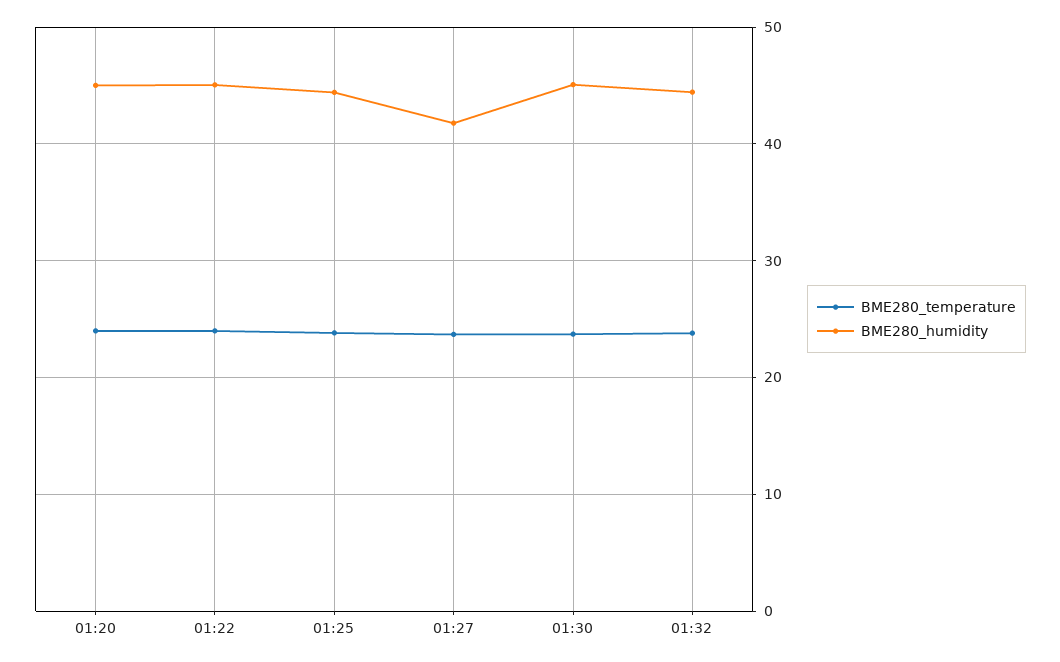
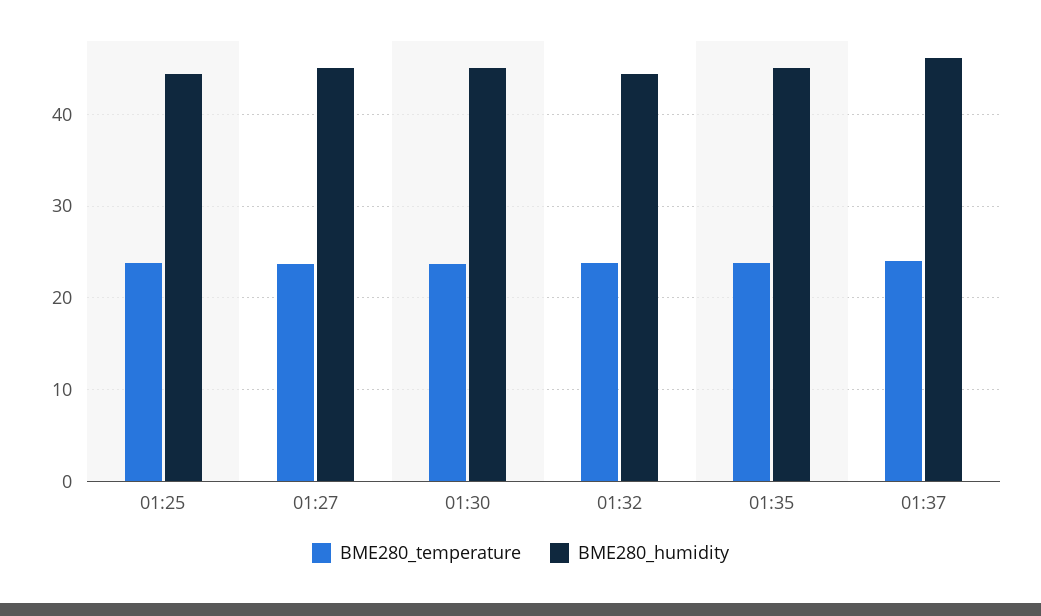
BME280_temperature, 01:20: 24 -> none
BME280_humidity, 01:20: 45 -> none
BME280_temperature, 01:22: 24 -> none
BME280_humidity, 01:22: 45 -> none
BME280_humidity, 01:27: 42 -> 45
BME280_temperature, 01:35: none -> 24
BME280_humidity, 01:35: none -> 45
BME280_temperature, 01:37: none -> 24
BME280_humidity, 01:37: none -> 46

